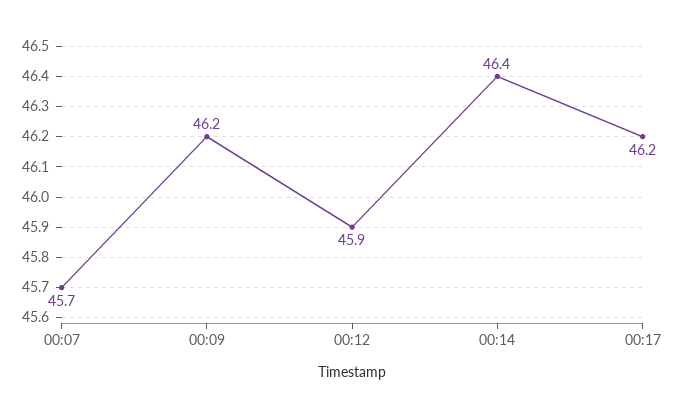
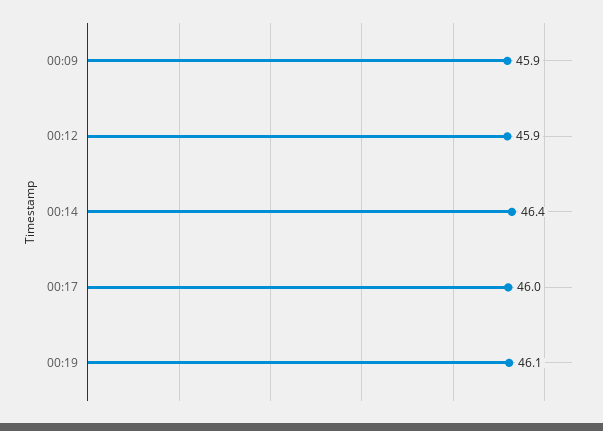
00:07: 45.7 -> none
00:09: 46.2 -> 45.9
00:17: 46.2 -> 46
00:19: none -> 46.1

